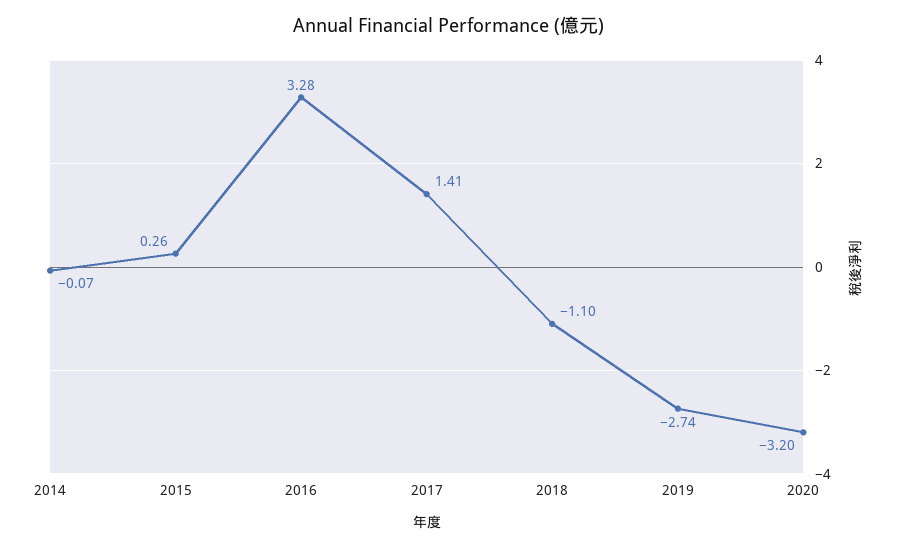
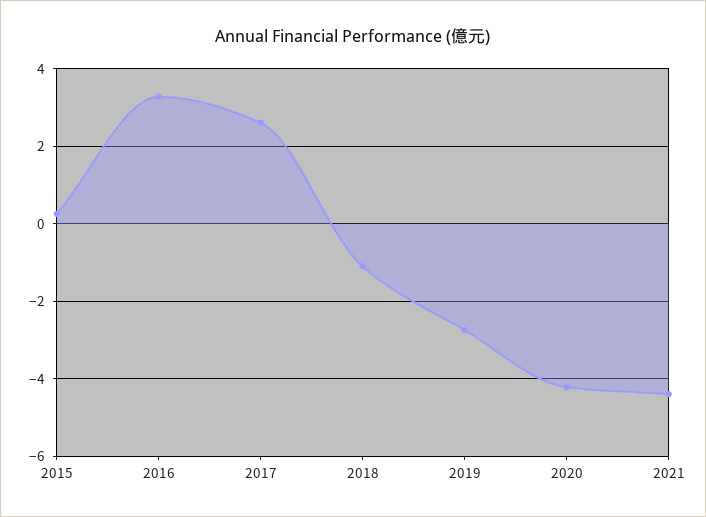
2014: -0.07 -> none
2017: 1.41 -> 2.6
2020: -3.2 -> -4.2
2021: none -> -4.4

